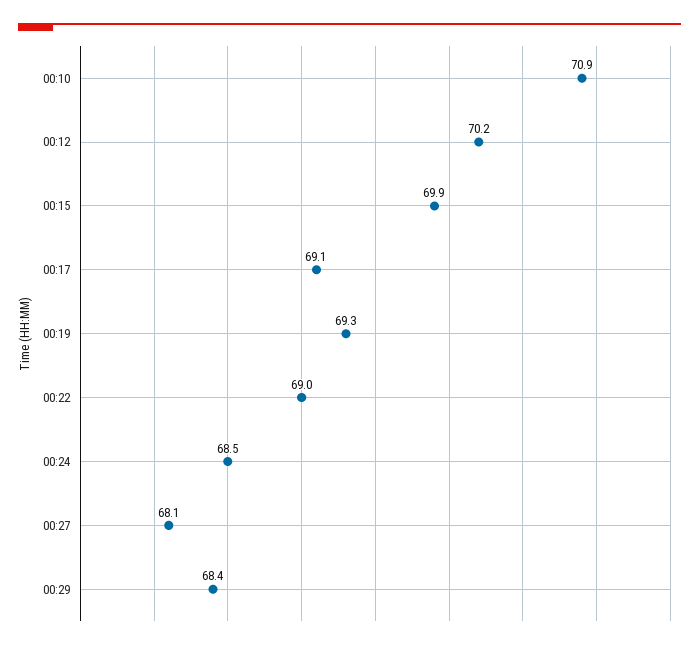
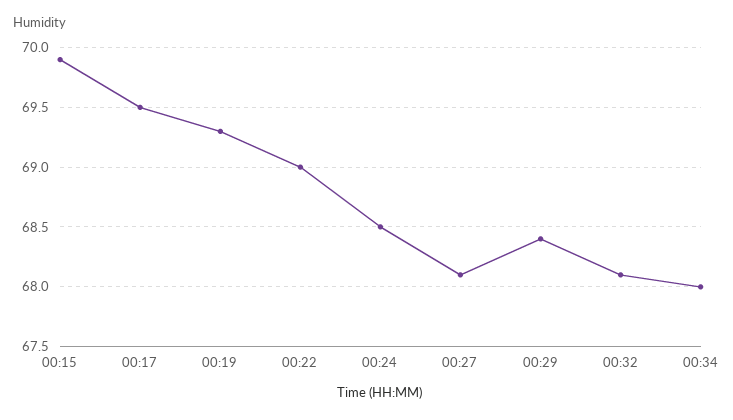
00:10: 70.9 -> none
00:12: 70.2 -> none
00:17: 69.1 -> 69.5
00:32: none -> 68.1
00:34: none -> 68

